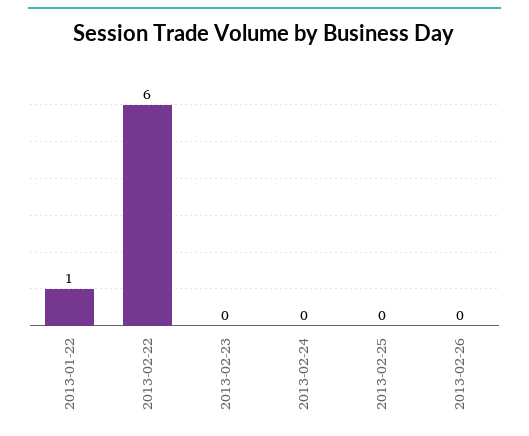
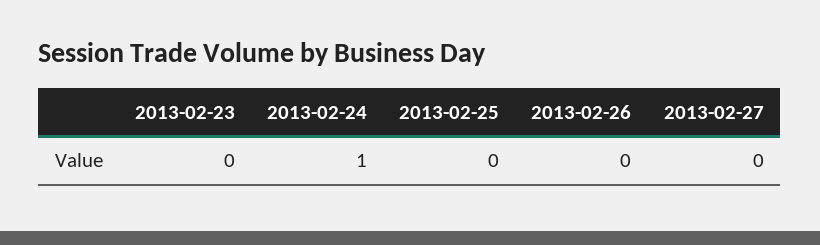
2013-01-22: 1 -> none
2013-02-22: 6 -> none
2013-02-24: 0 -> 1
2013-02-27: none -> 0

